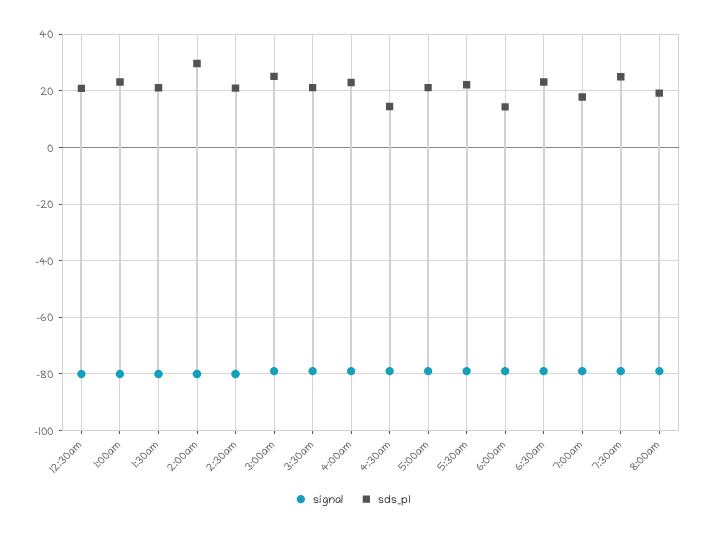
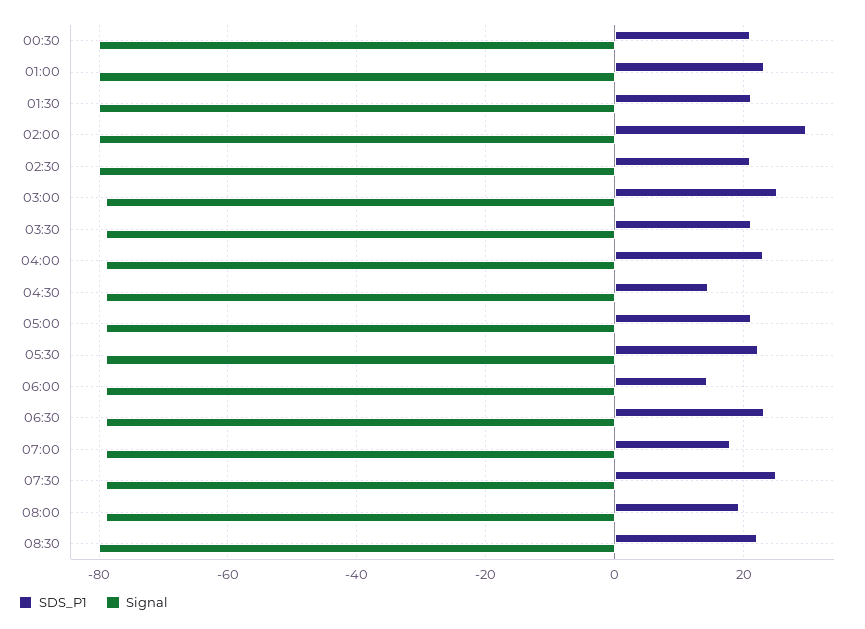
sds_p1, 08:30: none -> 22
signal, 08:30: none -> -80

